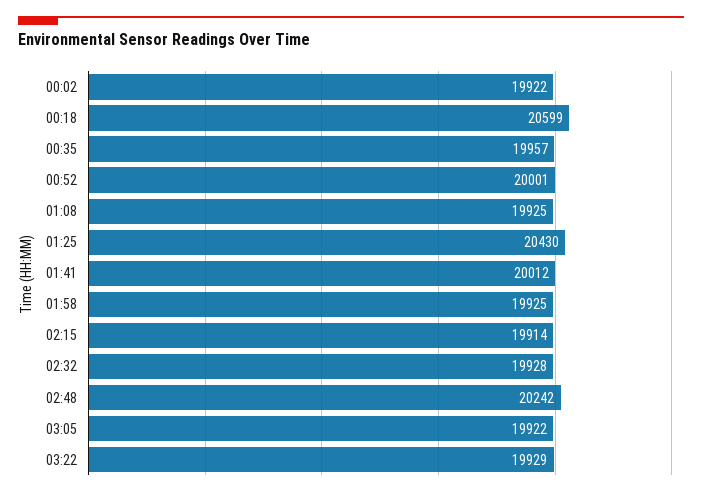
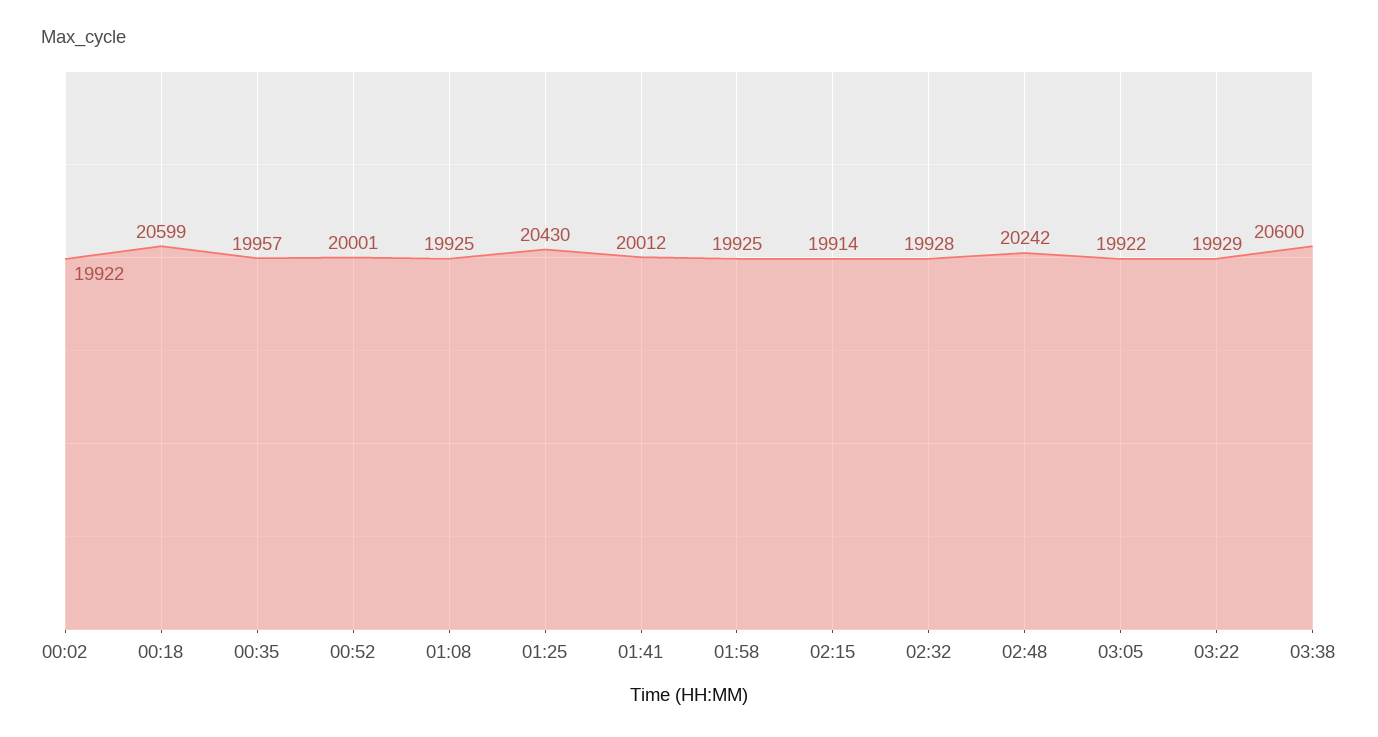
03:38: none -> 20600

